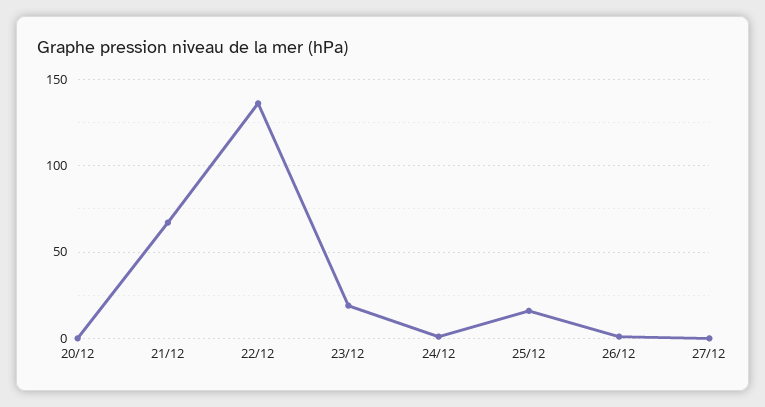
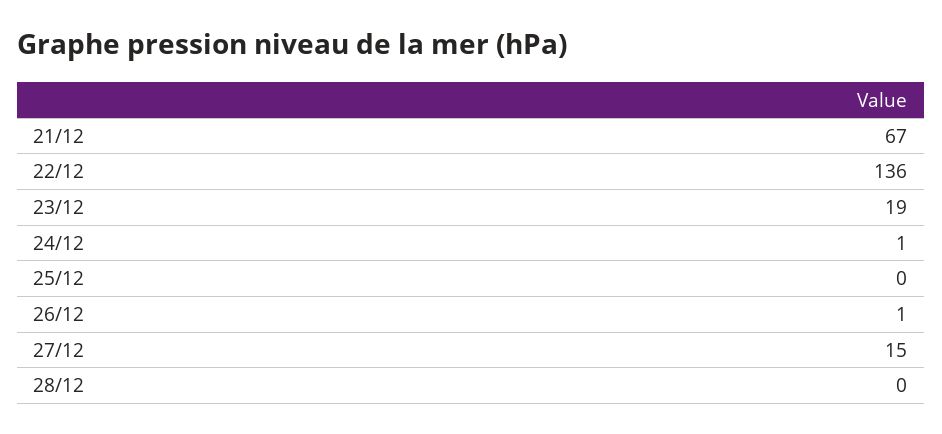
20/12: 0 -> none
25/12: 15 -> 0
27/12: 0 -> 15
28/12: none -> 0

